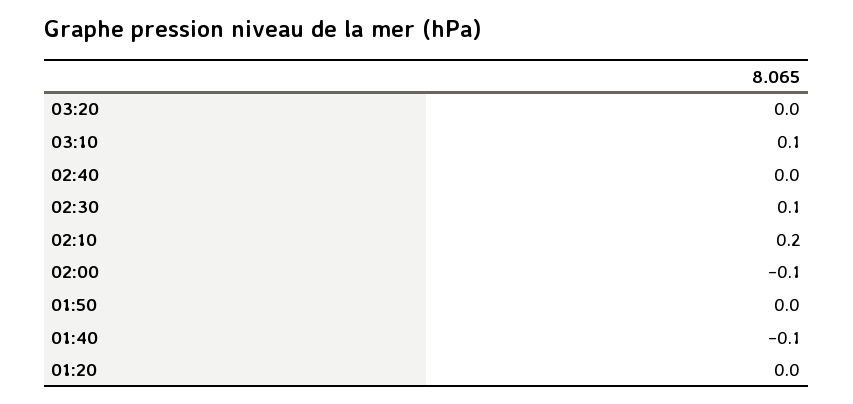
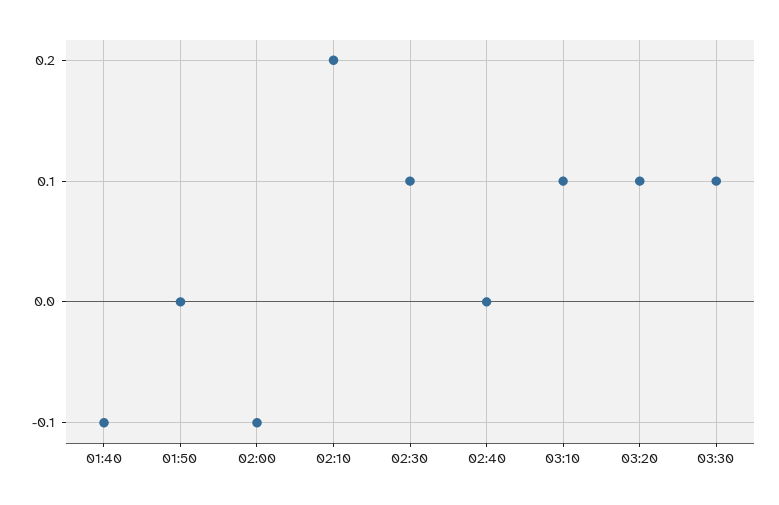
03:20: 0 -> 0.1
01:20: 0 -> none
03:30: none -> 0.1

